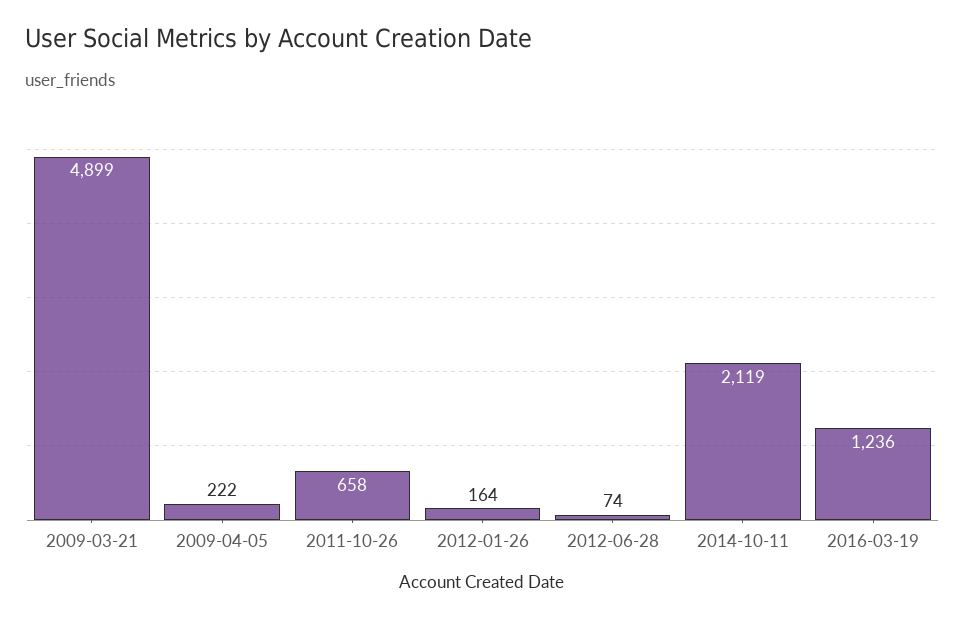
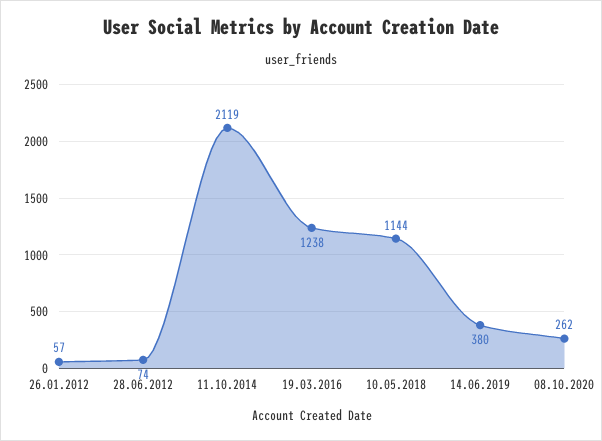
2009-03-21: 4899 -> none
2009-04-05: 222 -> none
2011-10-26: 658 -> none
2012-01-26: 164 -> 57
2016-03-19: 1236 -> 1238
10.05.2018: none -> 1144
14.06.2019: none -> 380
08.10.2020: none -> 262

